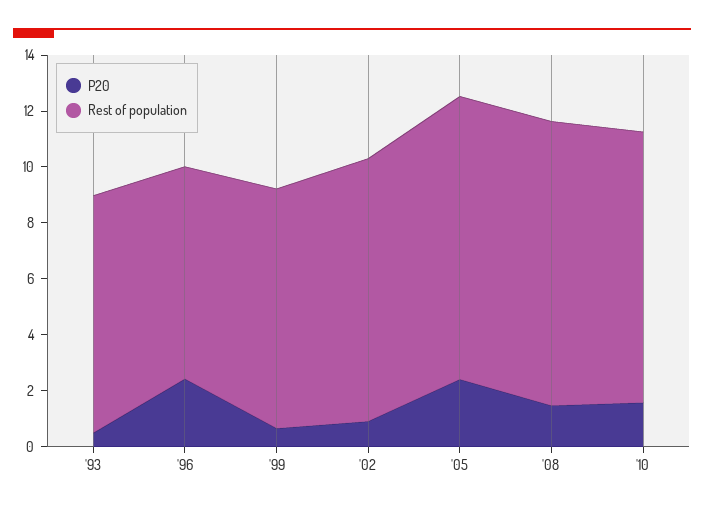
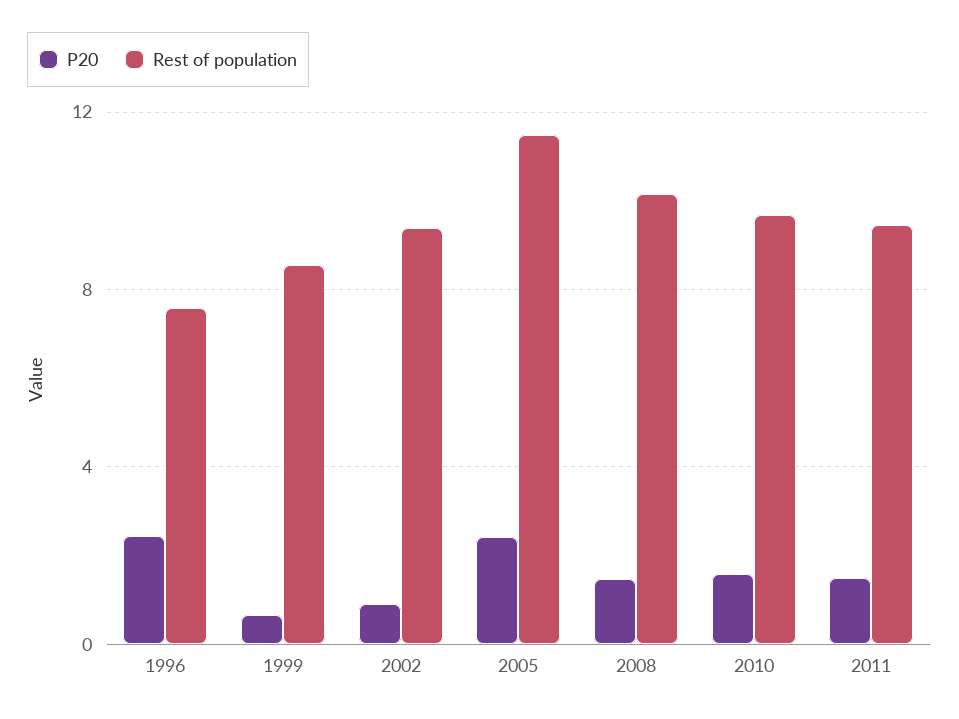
P20, '93: 0.5 -> none
Rest of population, '93: 8.5 -> none
Rest of population, '05: 10 -> 11.5
P20, 2011: none -> 1.5
Rest of population, 2011: none -> 9.5

